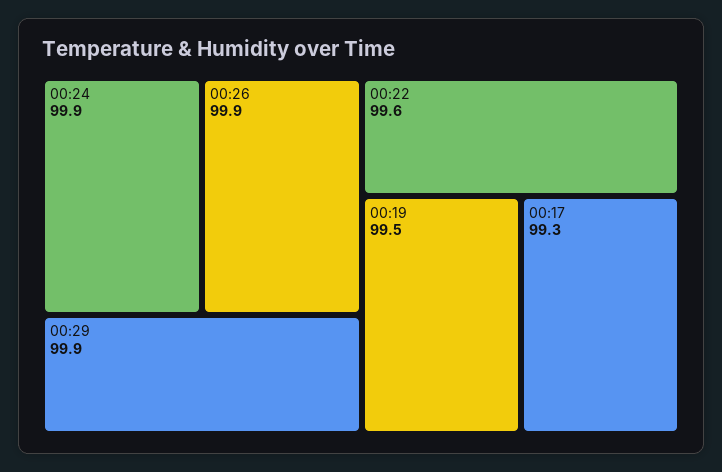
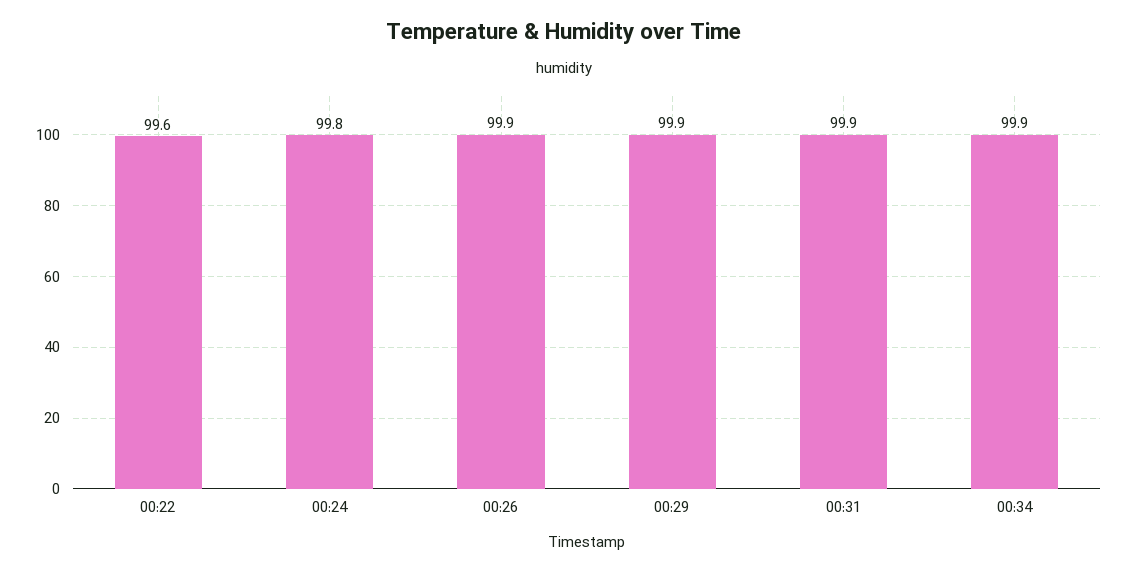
00:24: 99.9 -> 99.8
00:19: 99.5 -> none
00:17: 99.3 -> none
00:31: none -> 99.9
00:34: none -> 99.9

